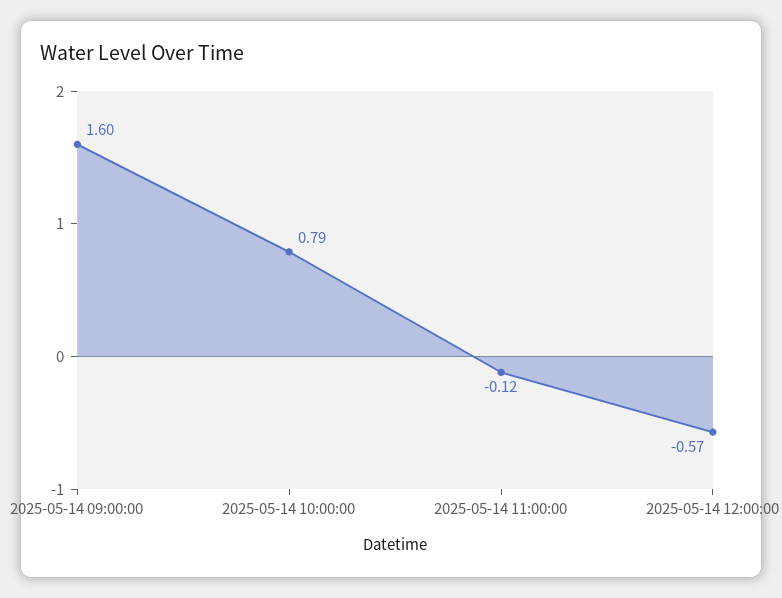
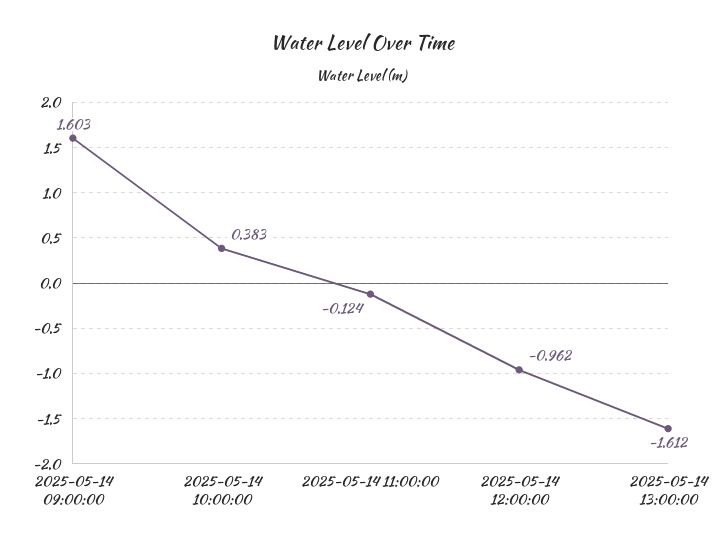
2025-05-14 10:00:00: 0.79 -> 0.383
2025-05-14 12:00:00: -0.57 -> -0.962
2025-05-14 13:00:00: none -> -1.612

